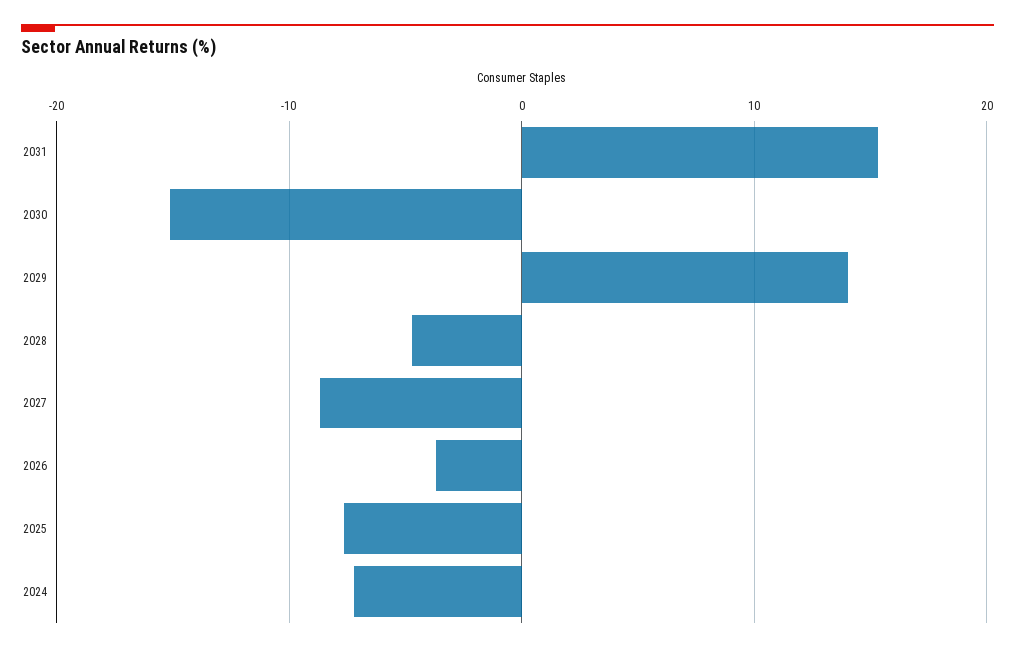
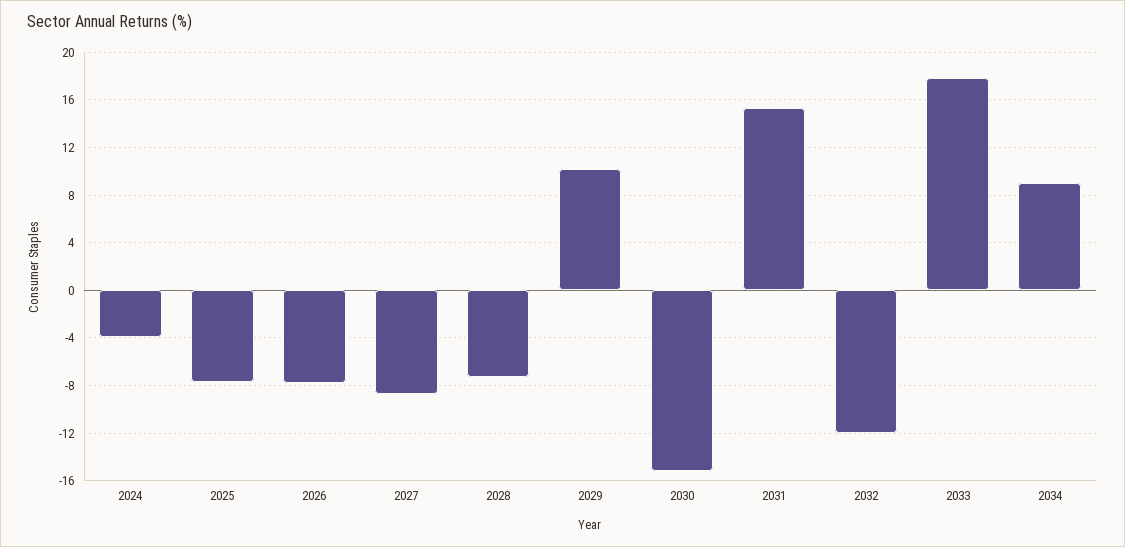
2029: 14 -> 10
2028: -5 -> -7
2026: -4 -> -8
2024: -7 -> -4
2032: none -> -12
2033: none -> 18
2034: none -> 9

